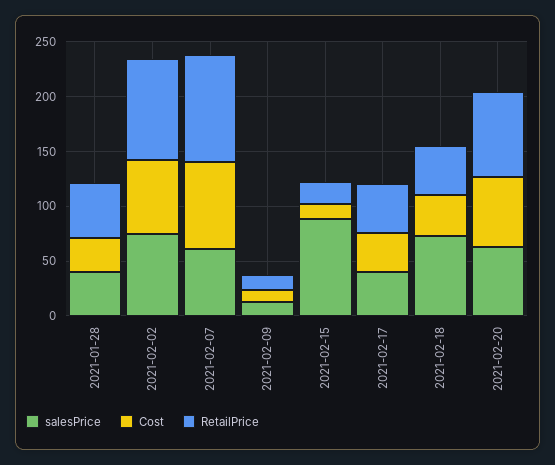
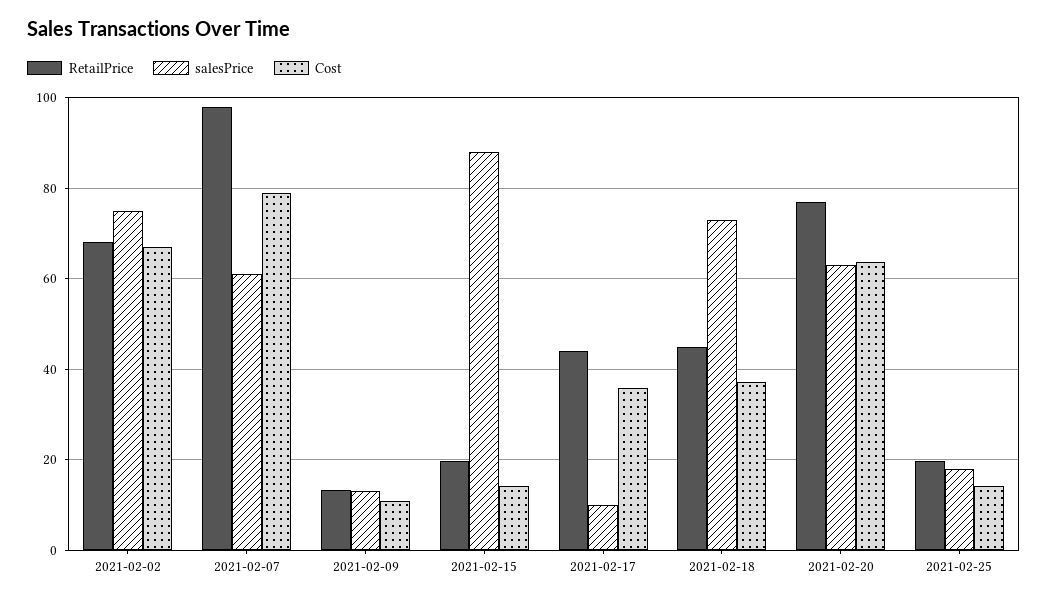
salesPrice, 2021-01-28: 40 -> none
Cost, 2021-01-28: 30 -> none
RetailPrice, 2021-01-28: 50 -> none
RetailPrice, 2021-02-02: 90 -> 68
salesPrice, 2021-02-17: 40 -> 10
RetailPrice, 2021-02-25: none -> 20
salesPrice, 2021-02-25: none -> 18
Cost, 2021-02-25: none -> 14

